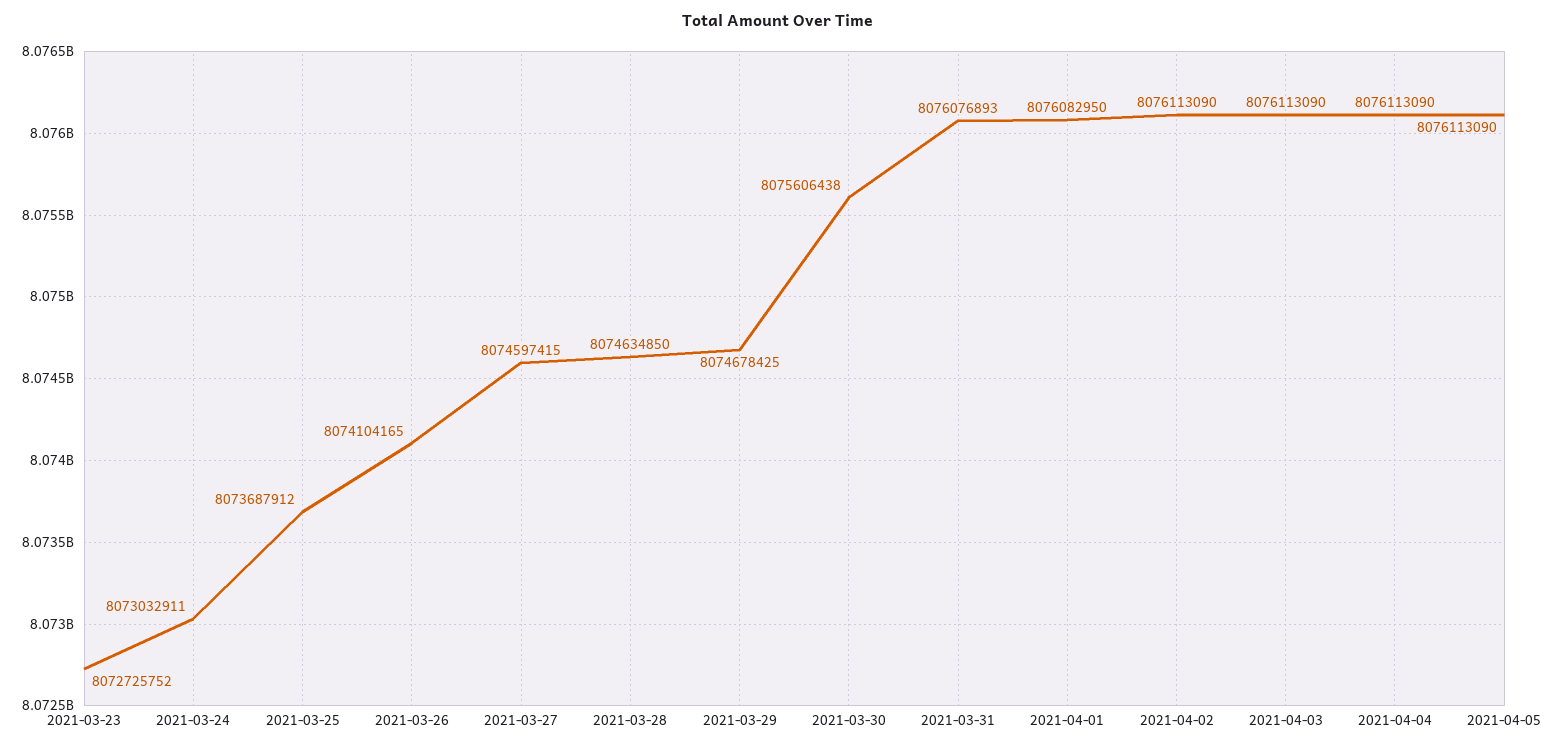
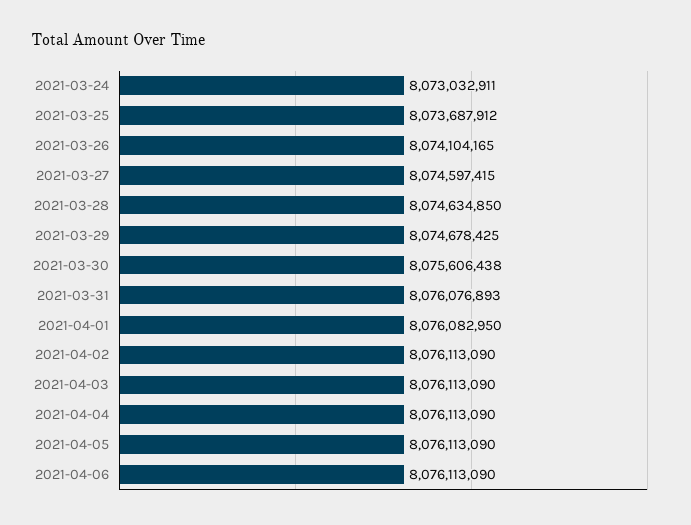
2021-03-23: 8072725752 -> none
2021-04-06: none -> 8076113090

